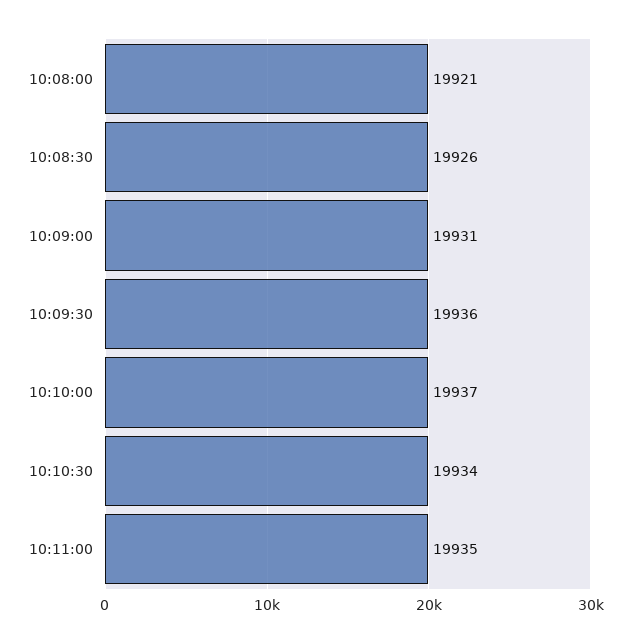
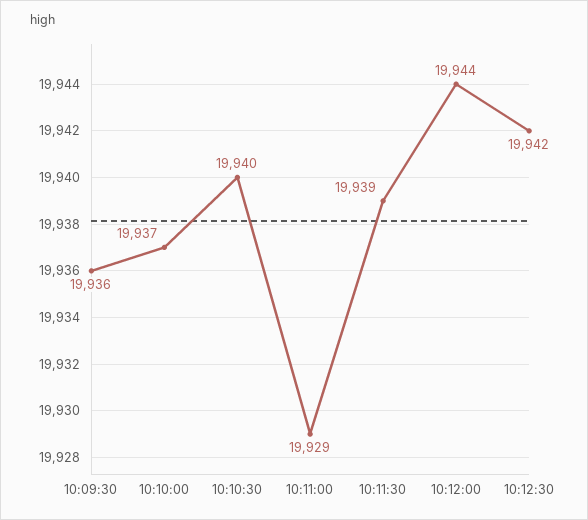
10:08:00: 19921 -> none
10:08:30: 19926 -> none
10:09:00: 19931 -> none
10:10:30: 19934 -> 19940
10:11:00: 19935 -> 19929
10:11:30: none -> 19939
10:12:00: none -> 19944
10:12:30: none -> 19942

